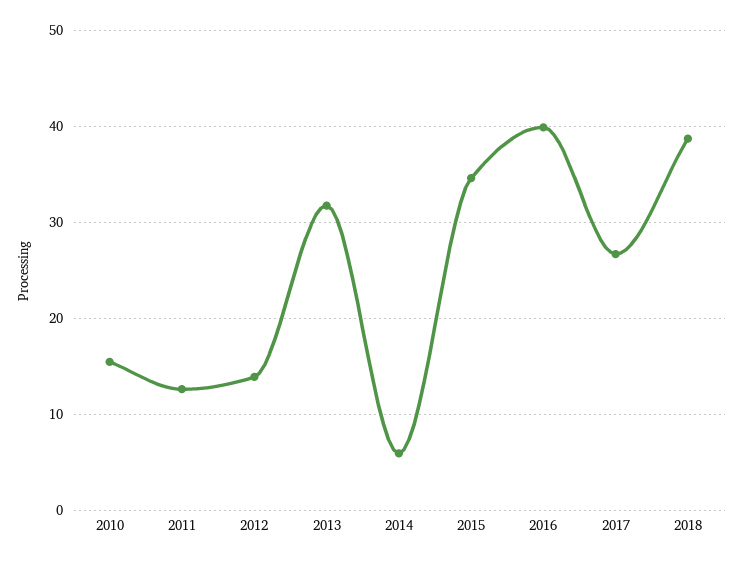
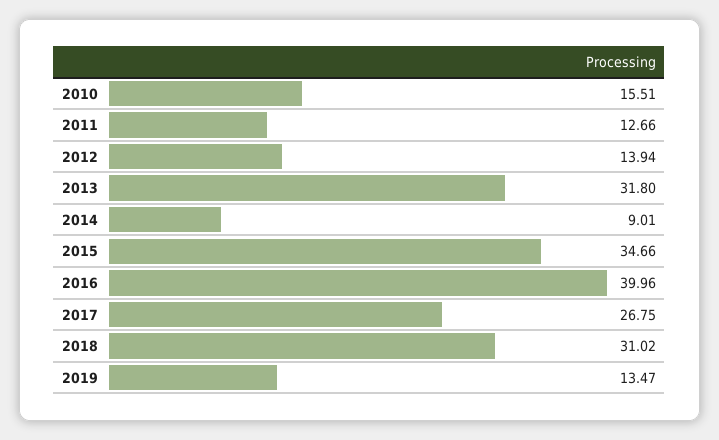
2014: 6 -> 9.01
2018: 39 -> 31.02
2019: none -> 13.47

